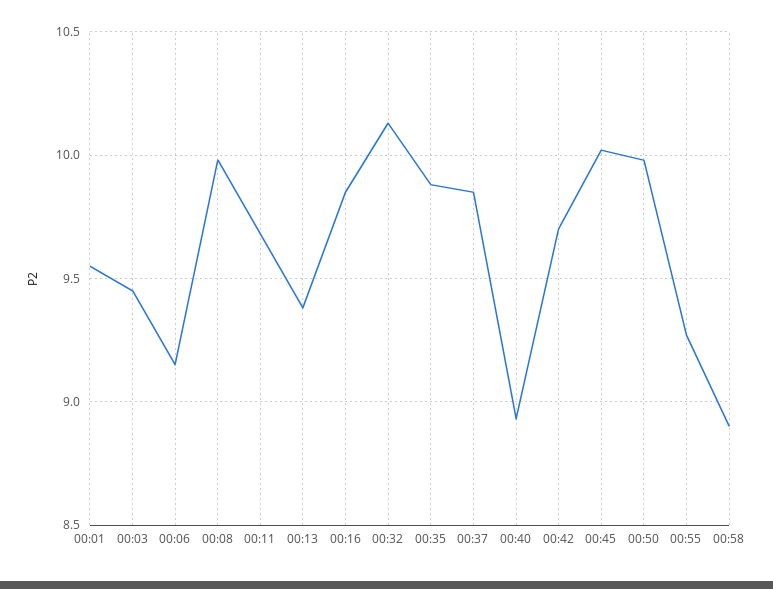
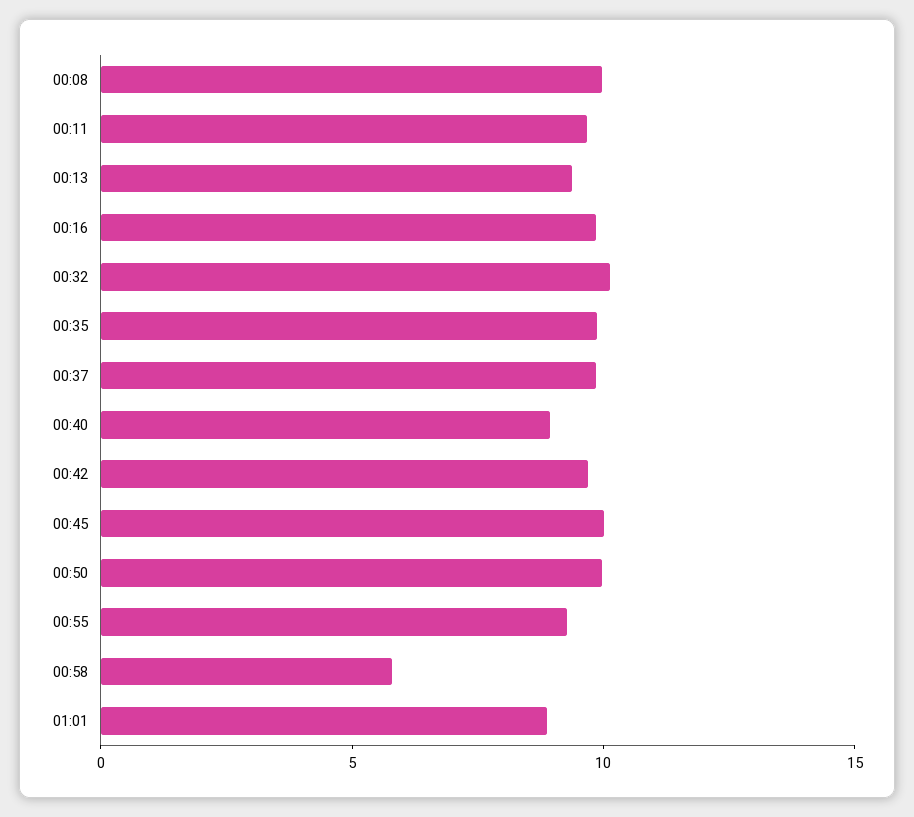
00:01: 9.55 -> none
00:03: 9.45 -> none
00:06: 9.15 -> none
00:58: 8.9 -> 6
01:01: none -> 9

